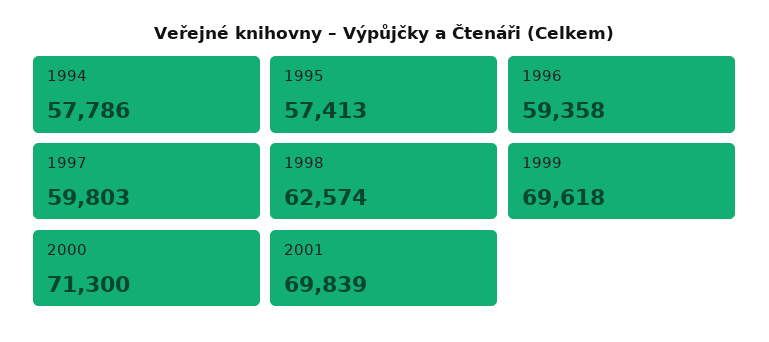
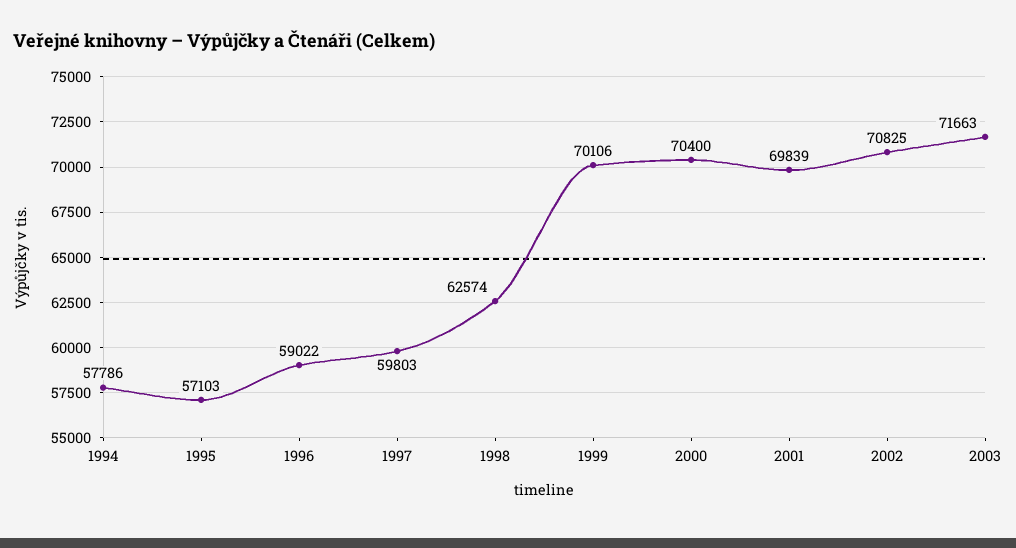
1995: 57413 -> 57103
1996: 59358 -> 59022
1999: 69618 -> 70106
2000: 71300 -> 70400
2002: none -> 70825
2003: none -> 71663

